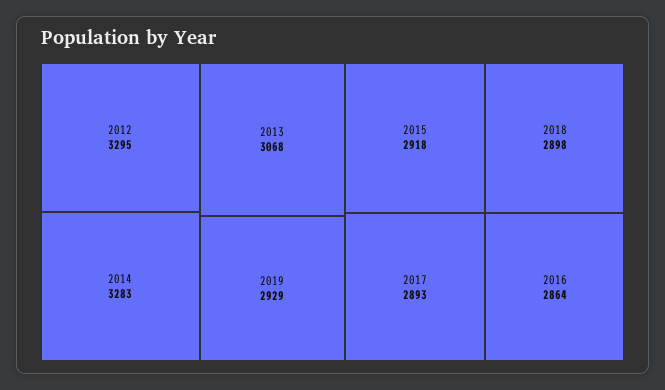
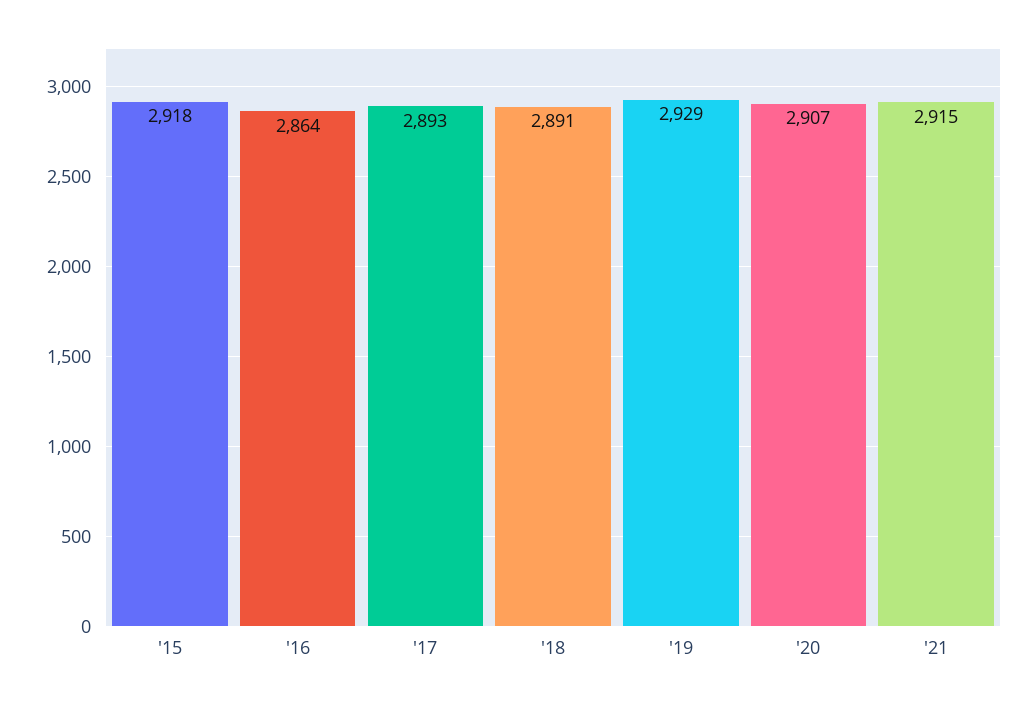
2012: 3295 -> none
2014: 3283 -> none
2013: 3068 -> none
2018: 2898 -> 2891
'20: none -> 2907
'21: none -> 2915

